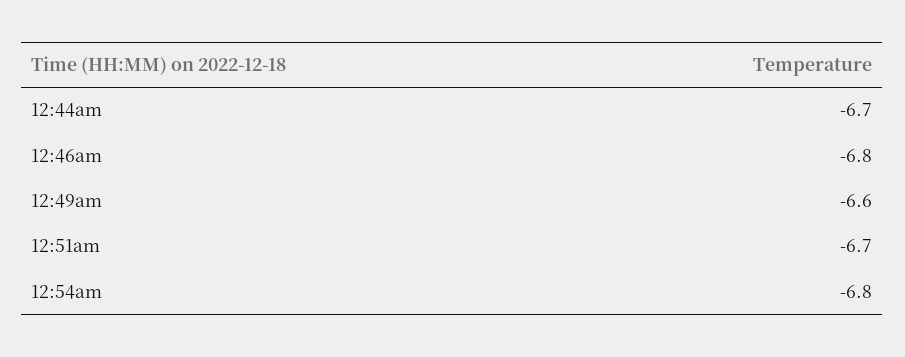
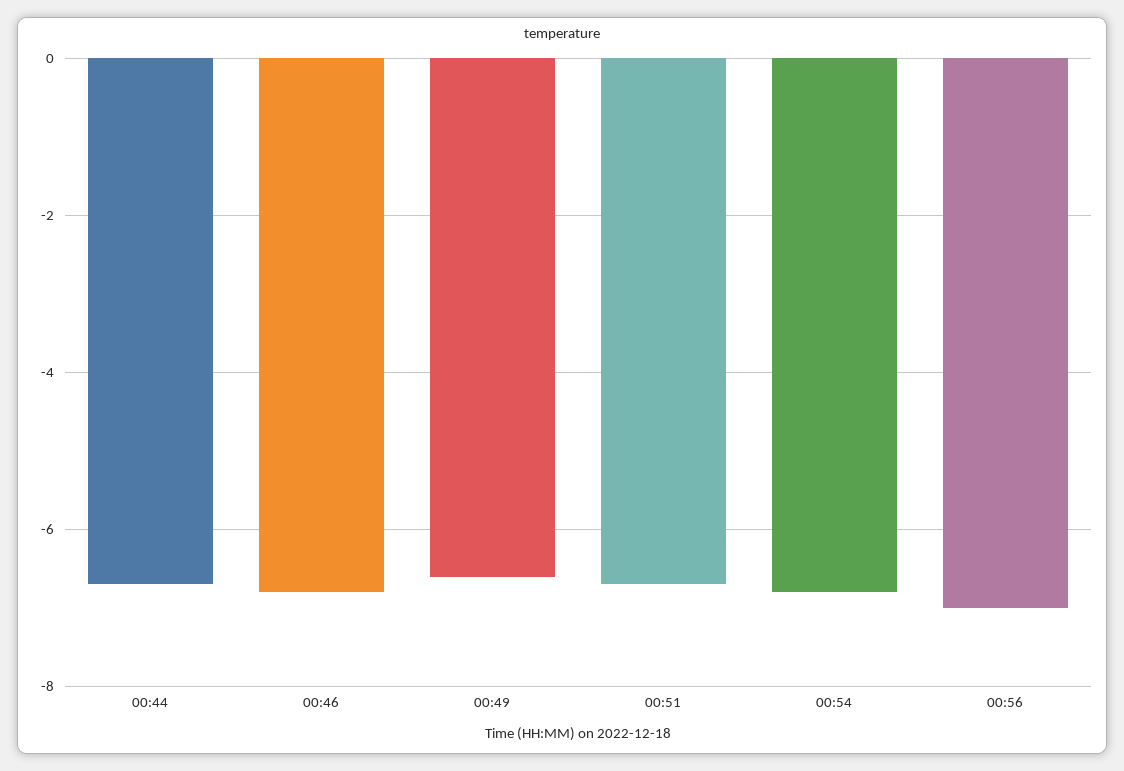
00:56: none -> -7

